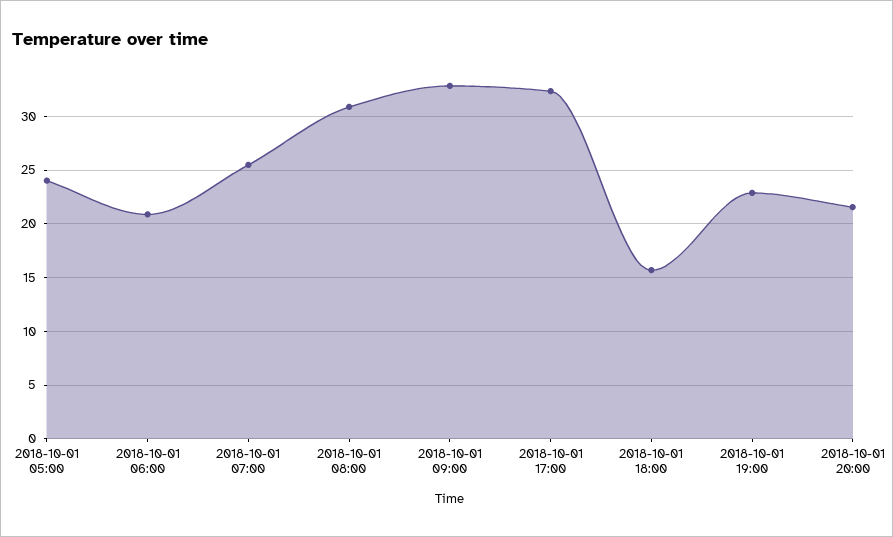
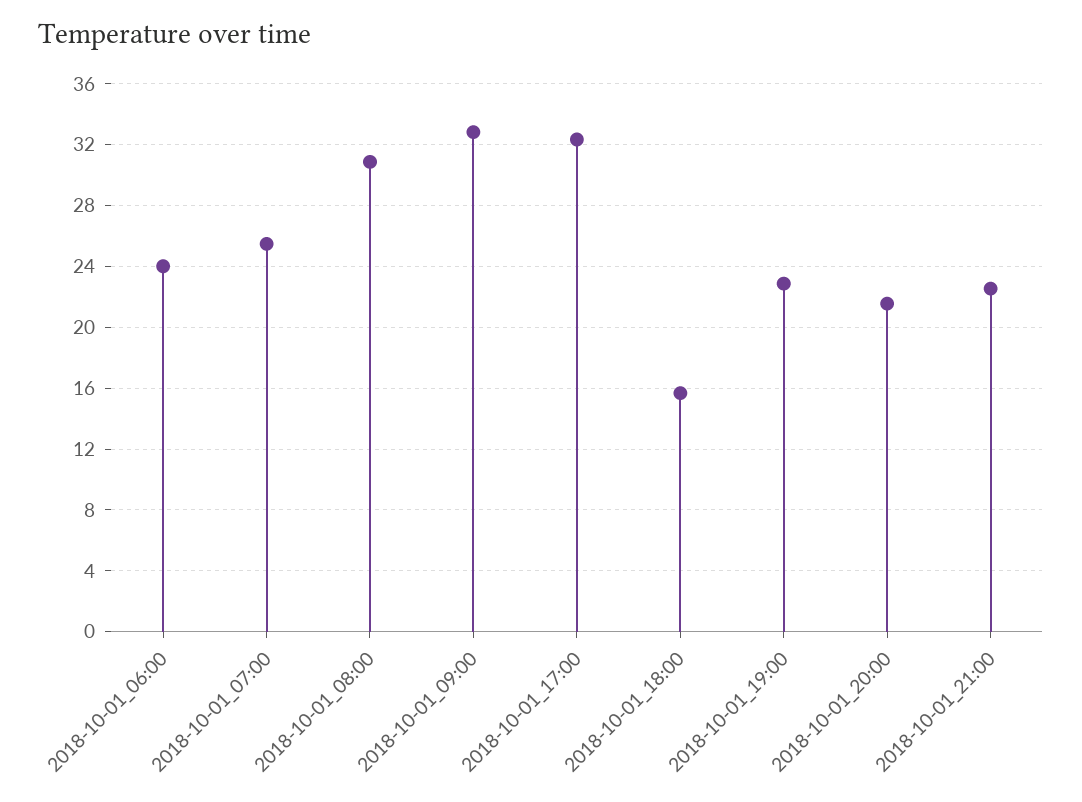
2018-10-01 05:00: 24 -> none
2018-10-01 06:00: 21 -> 24
2018-10-01_21:00: none -> 22.5

